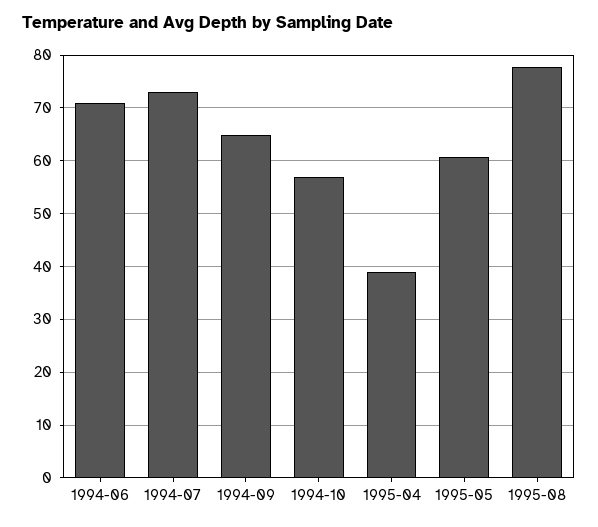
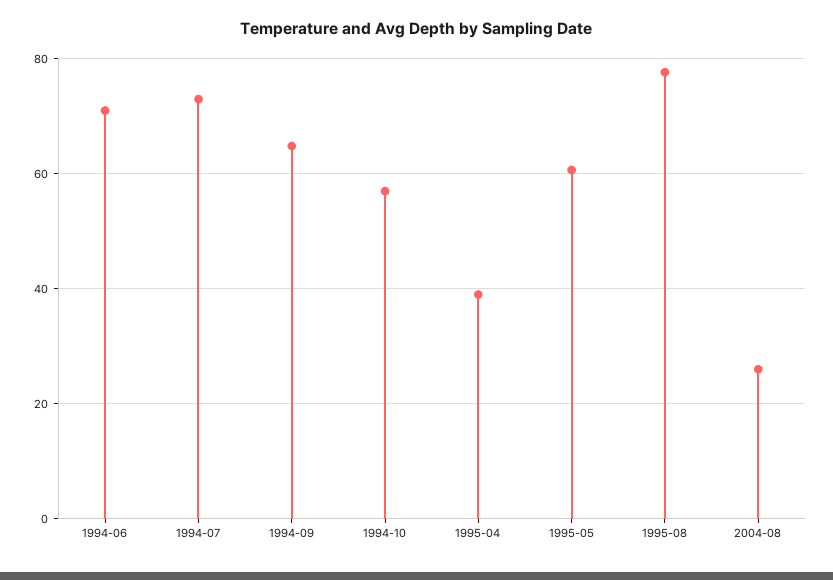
2004-08: none -> 26

